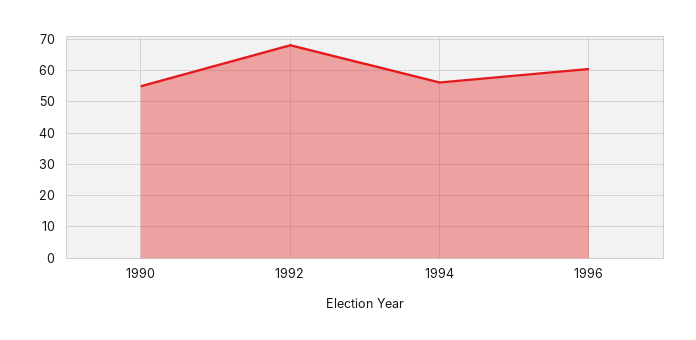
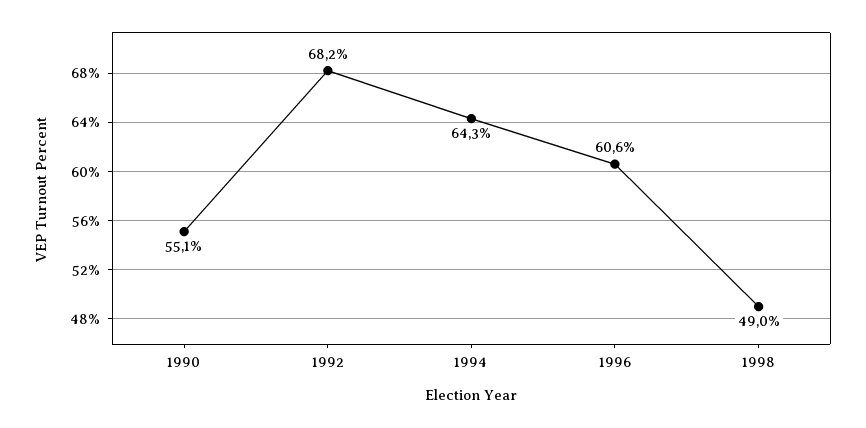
1994: 56 -> 64.3
1998: none -> 49

